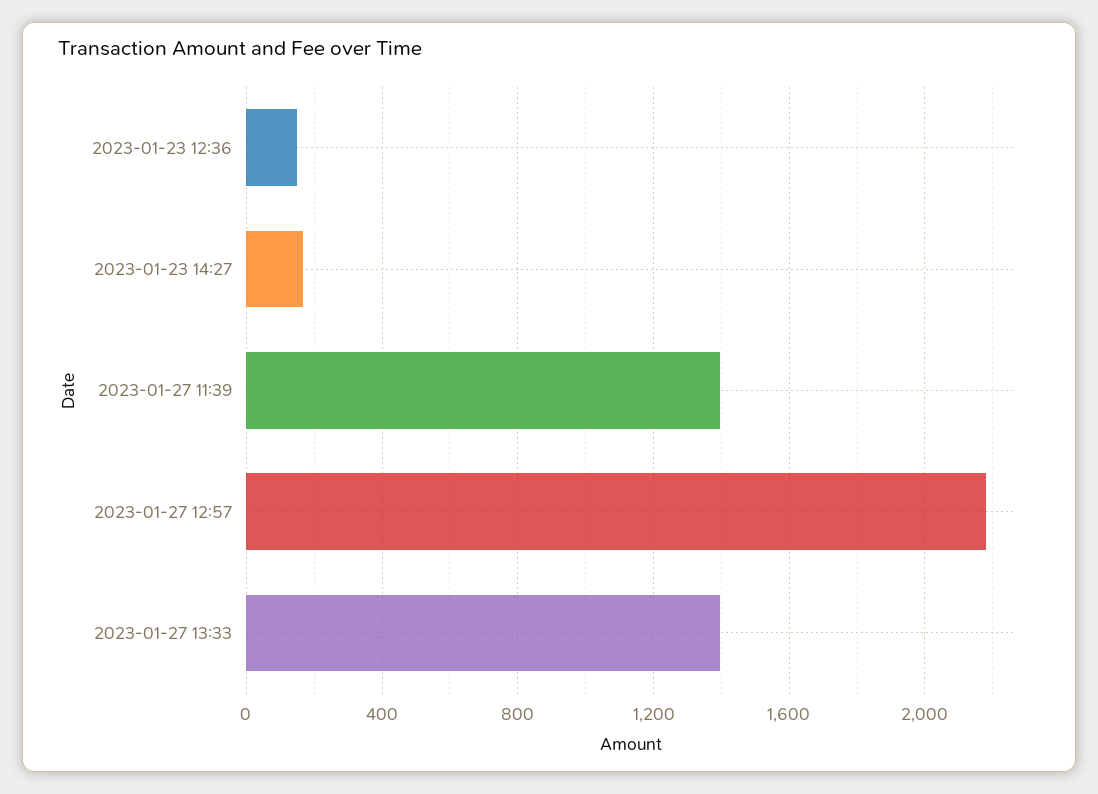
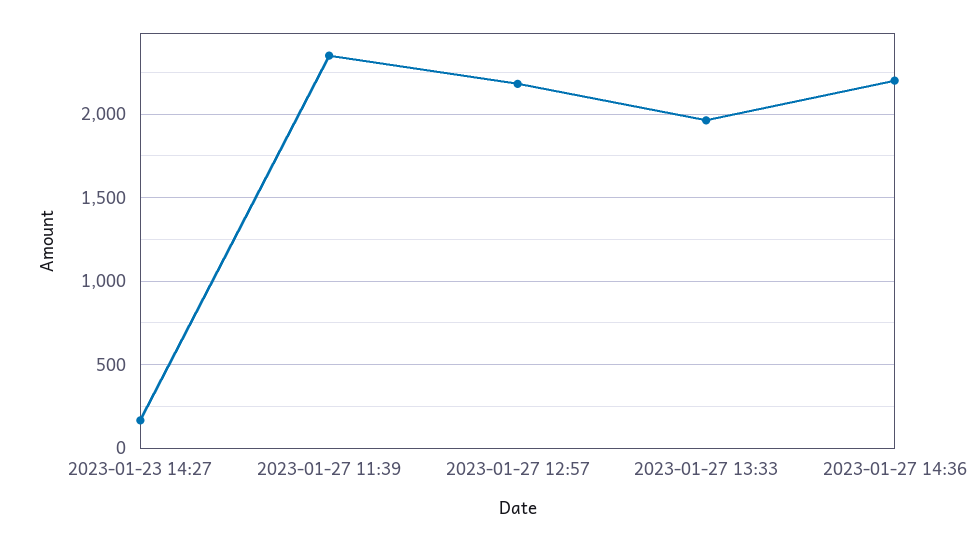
2023-01-23 12:36: 150 -> none
2023-01-27 11:39: 1400 -> 2350
2023-01-27 13:33: 1400 -> 1950
2023-01-27 14:36: none -> 2200

